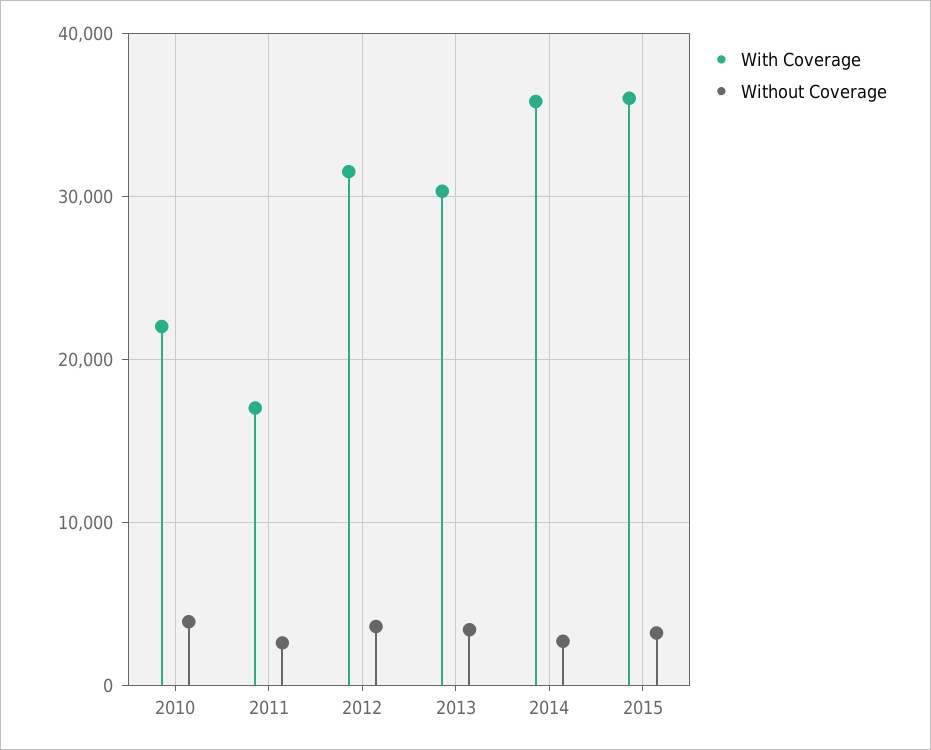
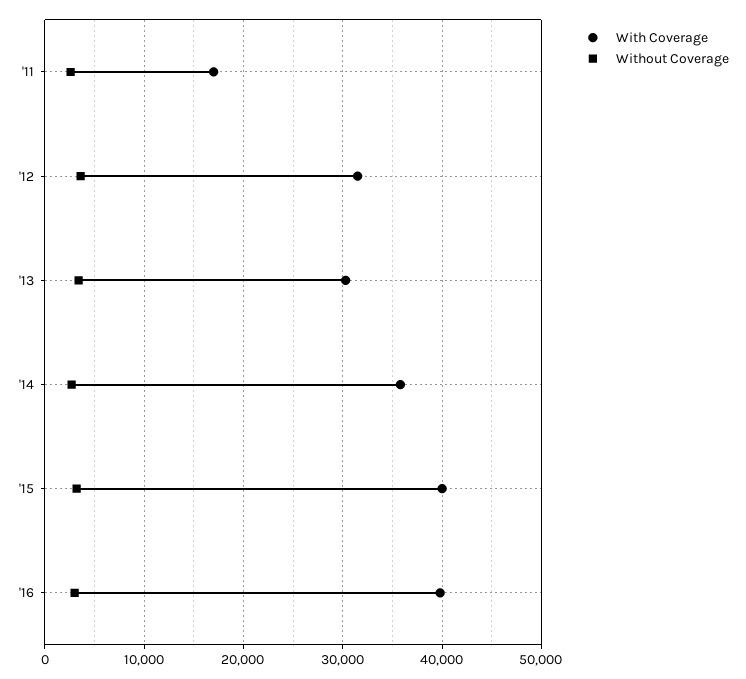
With Coverage, 2010: 22000 -> none
Without Coverage, 2010: 4000 -> none
With Coverage, 2015: 36000 -> 40000
With Coverage, '16: none -> 40000
Without Coverage, '16: none -> 3000

